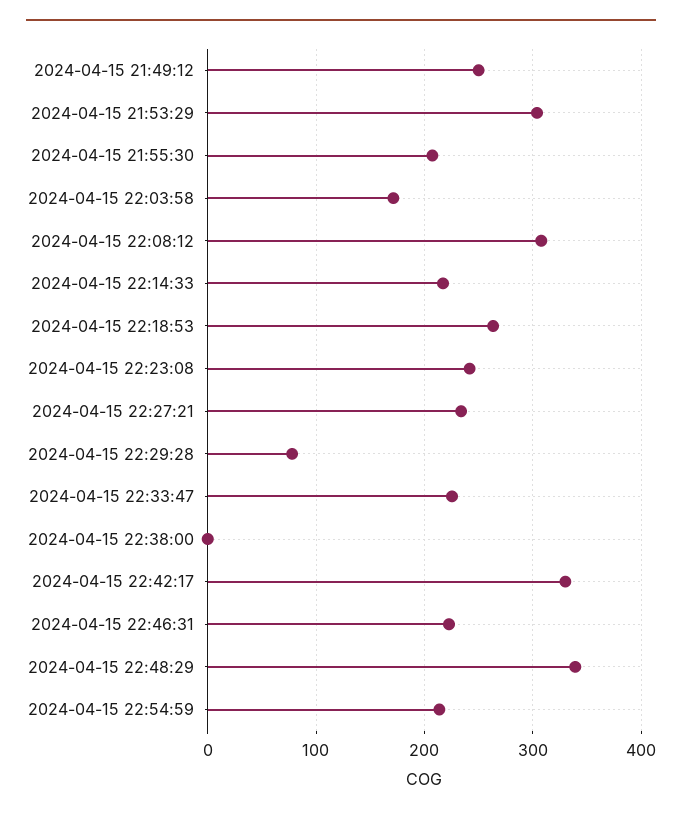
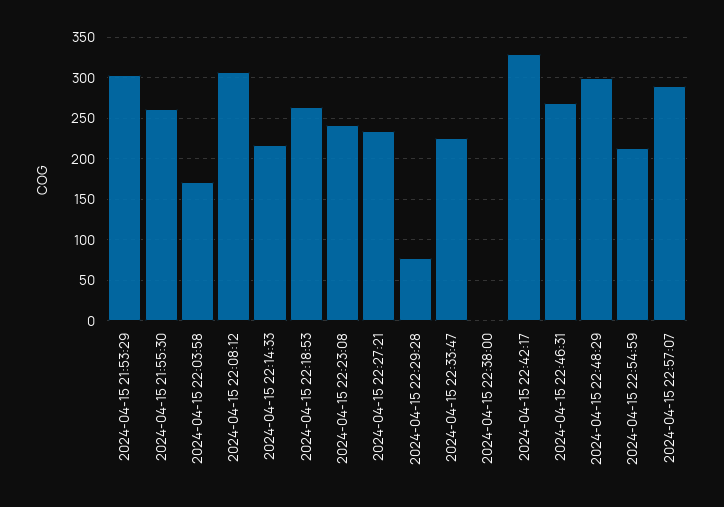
2024-04-15 21:49:12: 250 -> none
2024-04-15 21:55:30: 210 -> 260
2024-04-15 22:46:31: 220 -> 270
2024-04-15 22:48:29: 340 -> 300
2024-04-15 22:57:07: none -> 290

